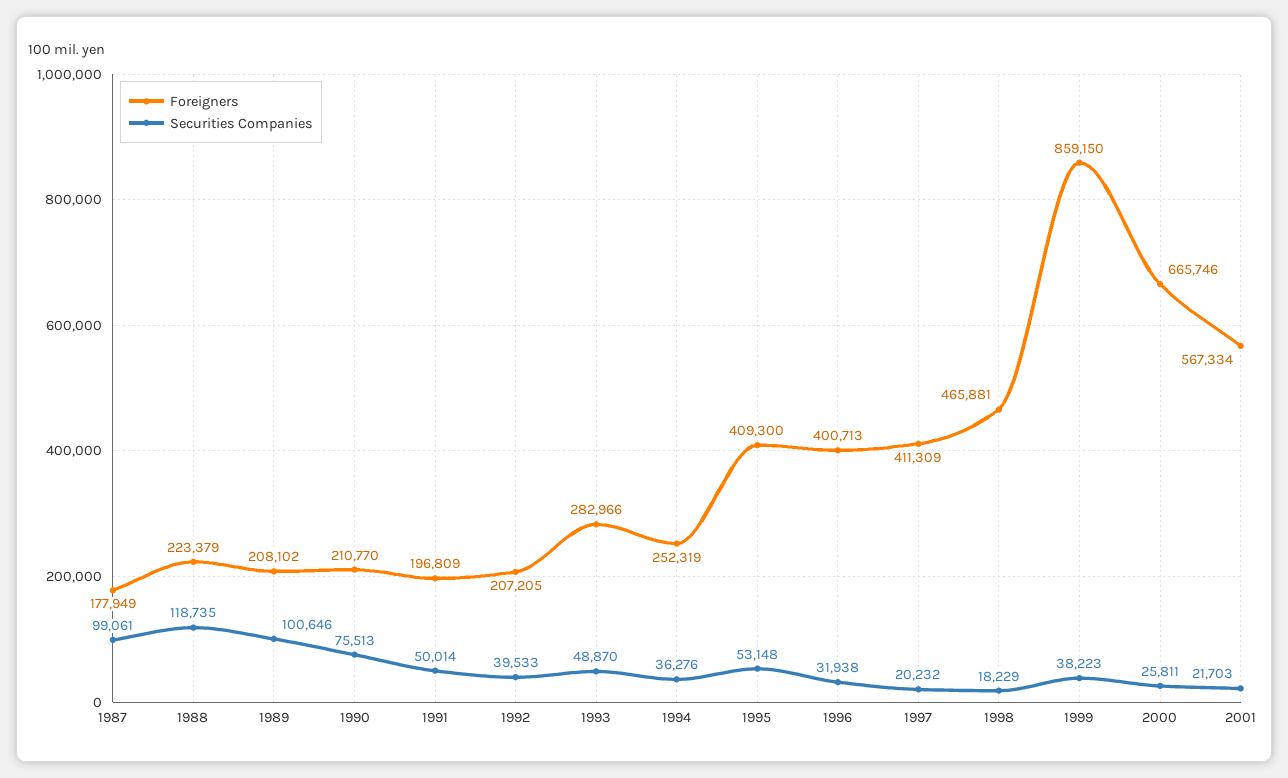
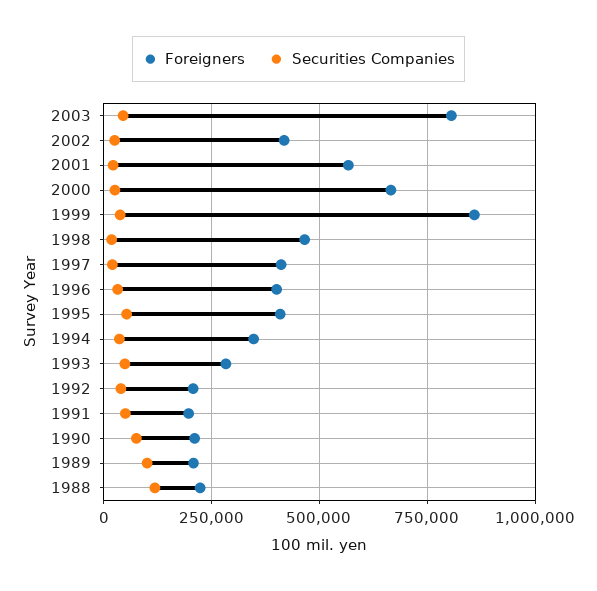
Foreigners, 1987: 177949 -> none
Securities Companies, 1987: 99061 -> none
Foreigners, 1994: 252319 -> 350000
Foreigners, 2003: none -> 800000
Securities Companies, 2003: none -> 50000
Foreigners, 2002: none -> 425000
Securities Companies, 2002: none -> 25000

